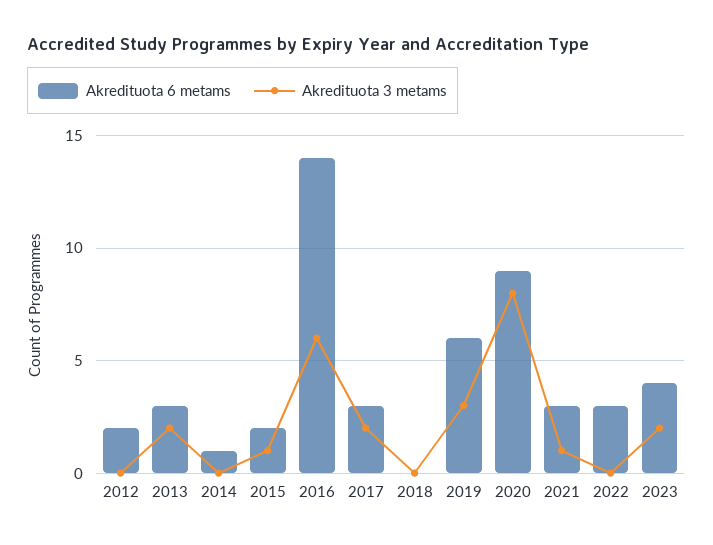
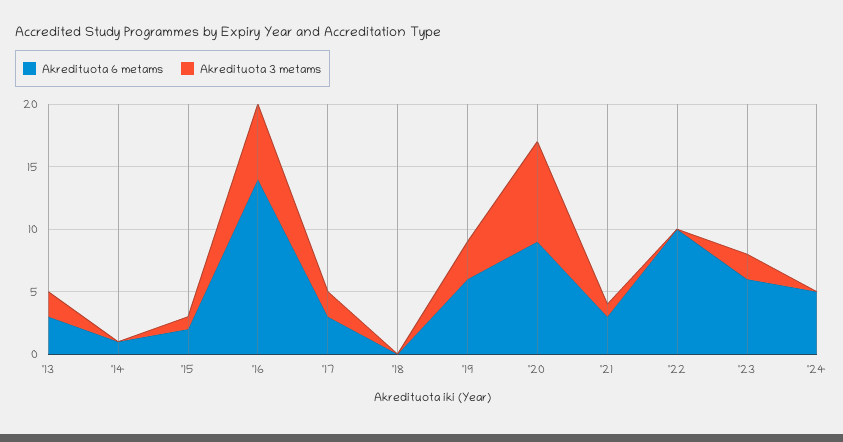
Akredituota 6 metams, 2012: 2 -> none
Akredituota 3 metams, 2012: 0 -> none
Akredituota 6 metams, 2022: 3 -> 10
Akredituota 6 metams, 2023: 4 -> 6
Akredituota 6 metams, '24: none -> 5
Akredituota 3 metams, '24: none -> 0

